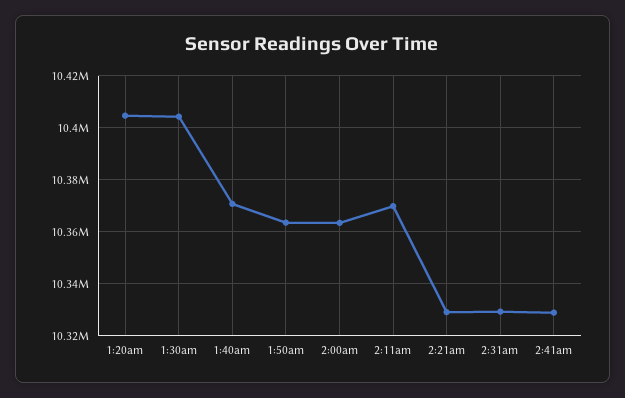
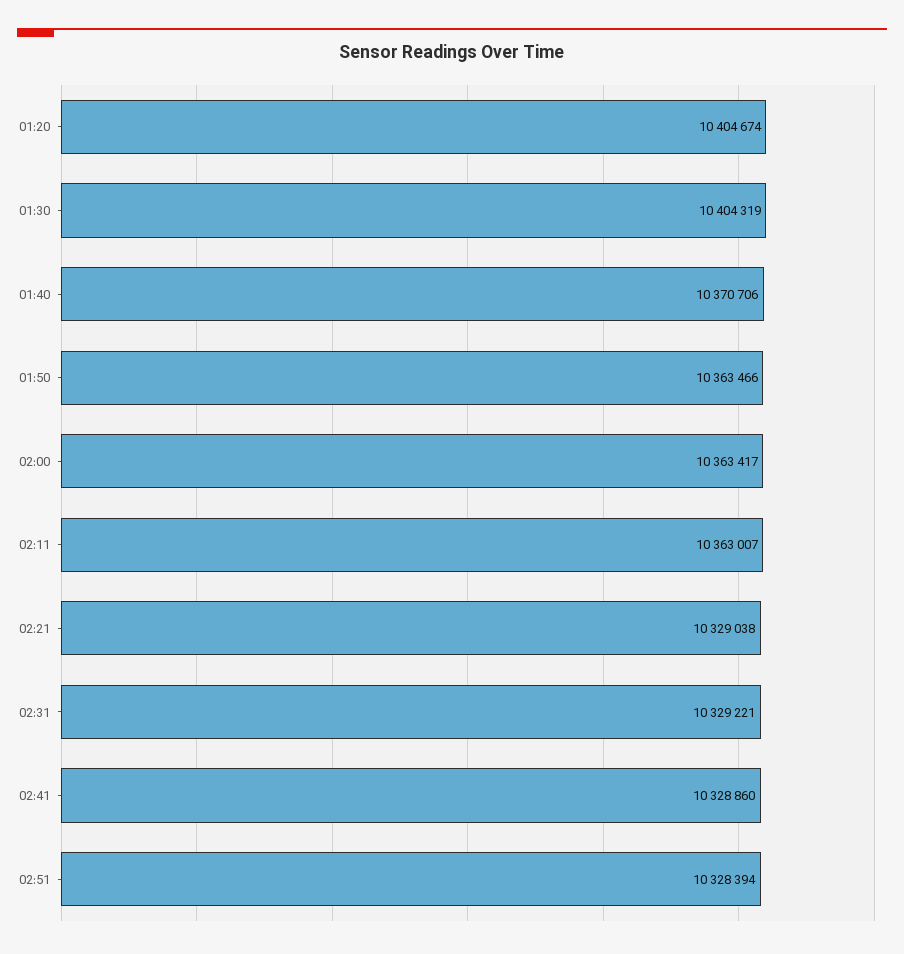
2:11am: 10370000 -> 10363007
02:51: none -> 10328394

